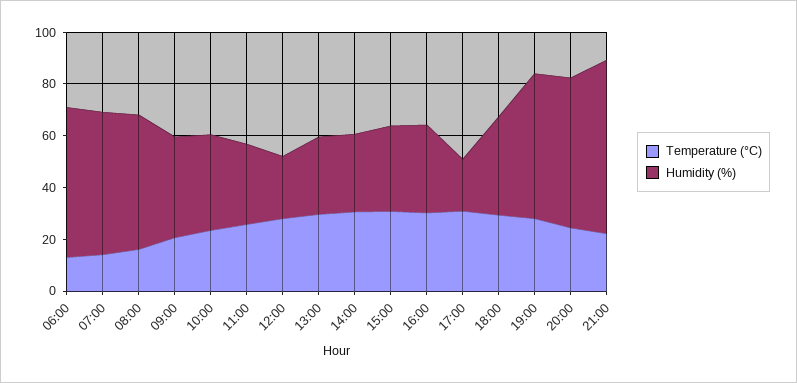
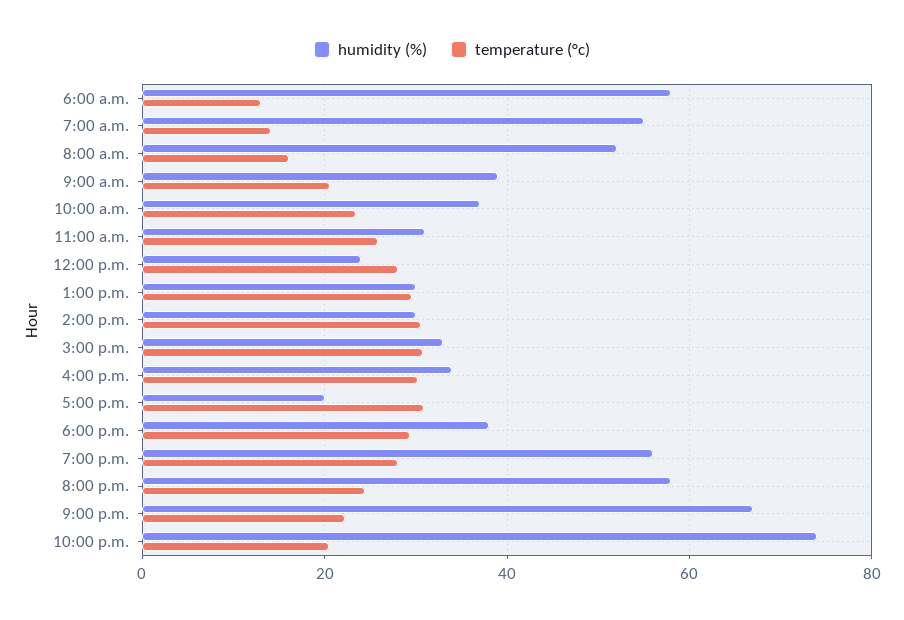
Humidity (%), 10:00 p.m.: none -> 74
Temperature (°C), 10:00 p.m.: none -> 20

